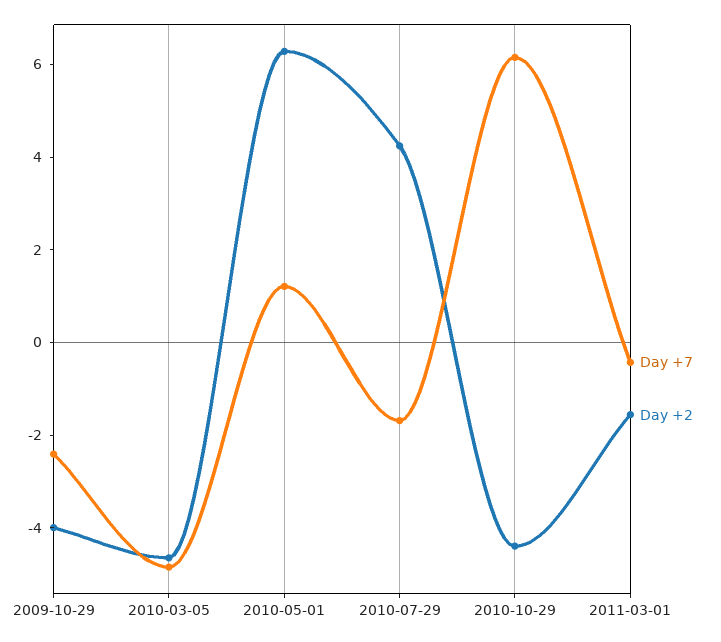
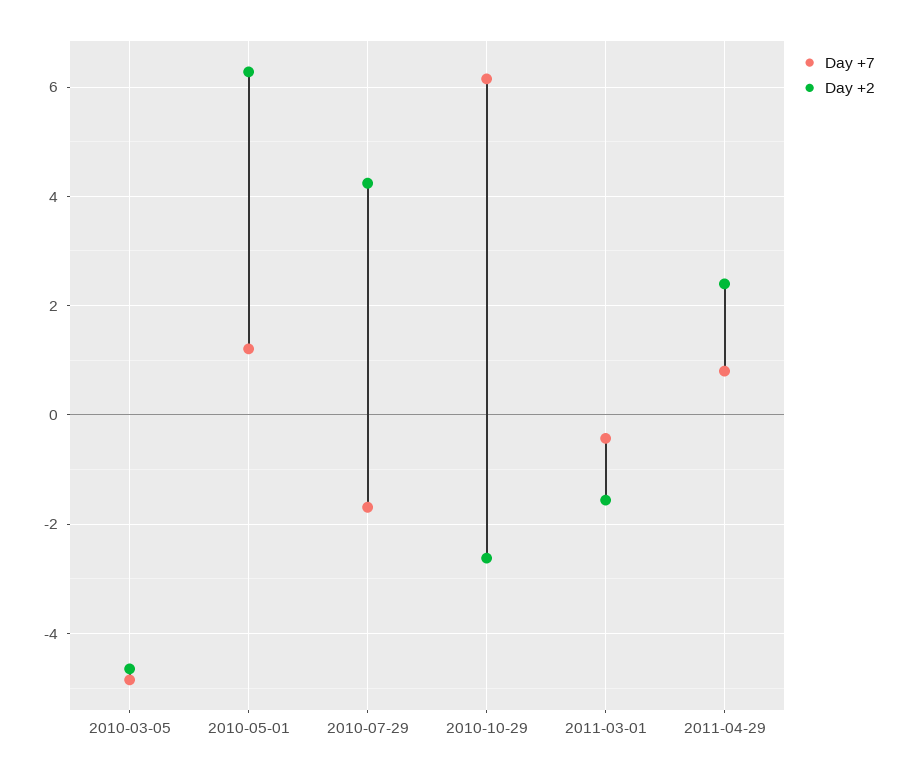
Day +7, 2009-10-29: -2.5 -> none
Day +2, 2009-10-29: -4 -> none
Day +2, 2010-10-29: -4.5 -> -2.6
Day +7, 2011-04-29: none -> 0.8
Day +2, 2011-04-29: none -> 2.4

